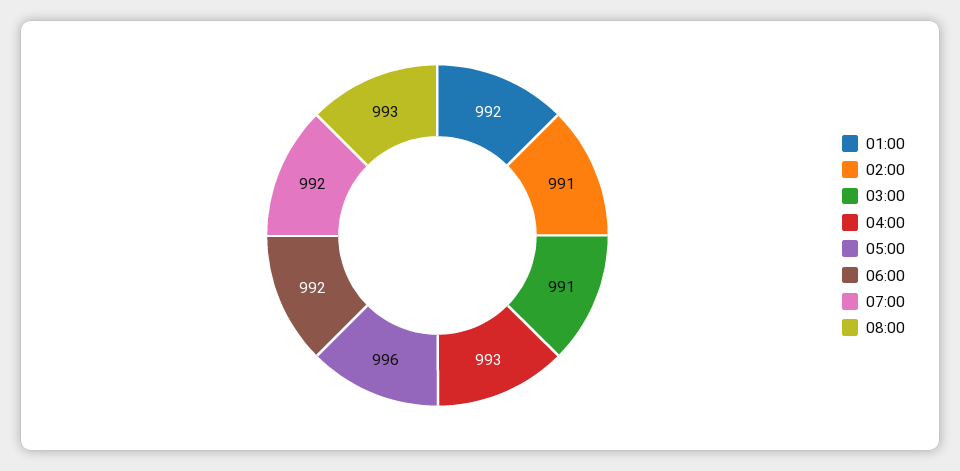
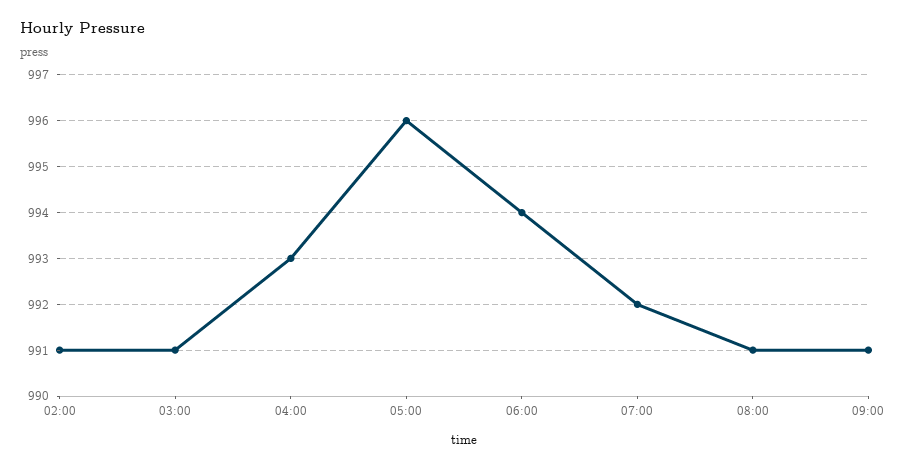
01:00: 992 -> none
06:00: 992 -> 994
08:00: 993 -> 991
09:00: none -> 991

